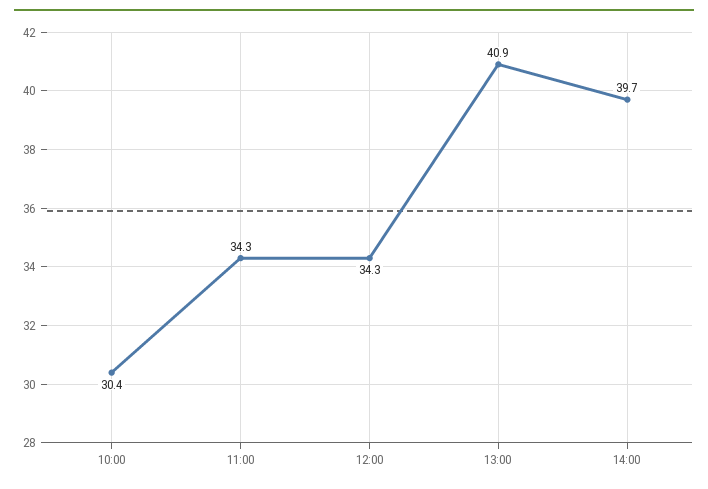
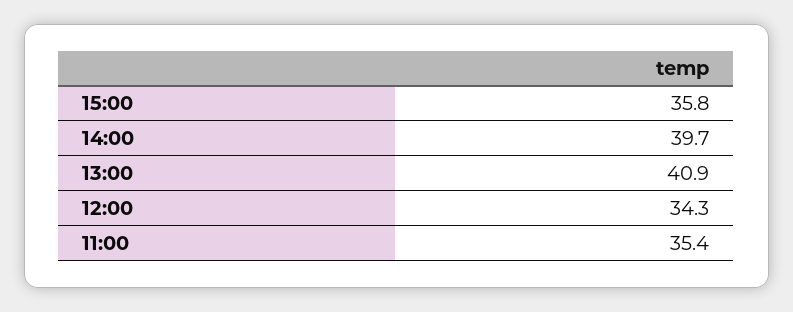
10:00: 30.4 -> none
11:00: 34.3 -> 35.4
15:00: none -> 35.8

